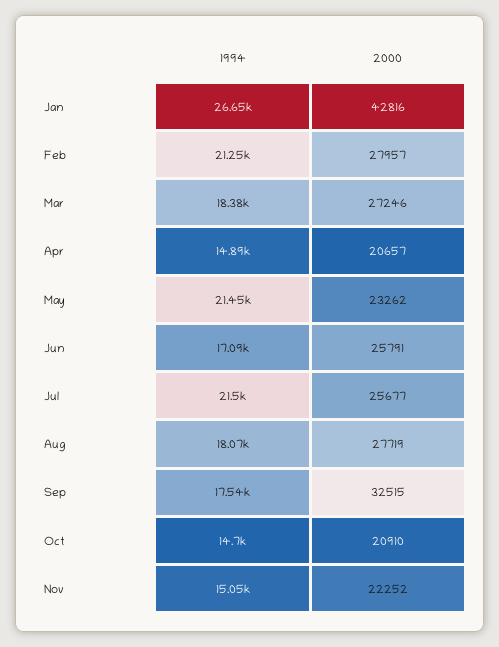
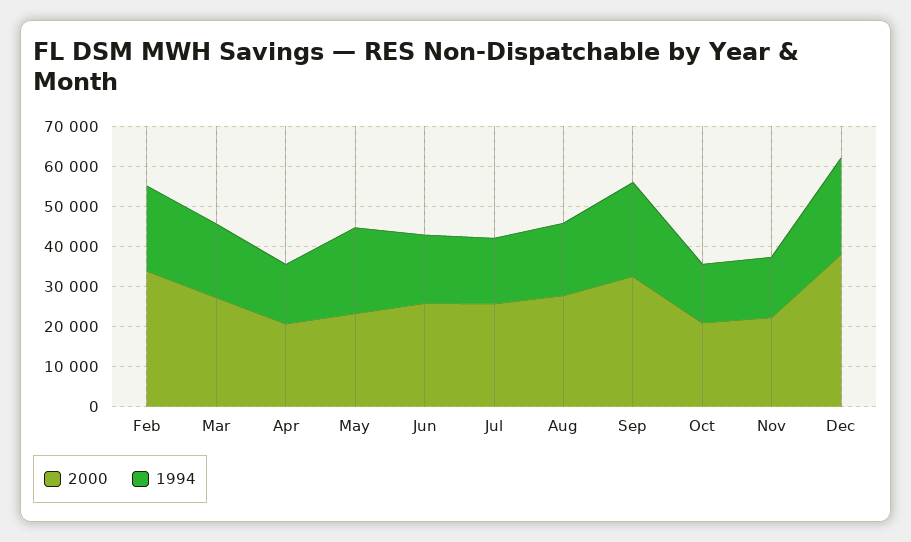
1994, Jan: 26650 -> none
2000, Jan: 42816 -> none
2000, Feb: 27957 -> 34000
1994, Jul: 21500 -> 16000
1994, Sep: 17540 -> 24000
2000, Dec: none -> 38000
1994, Dec: none -> 24000

